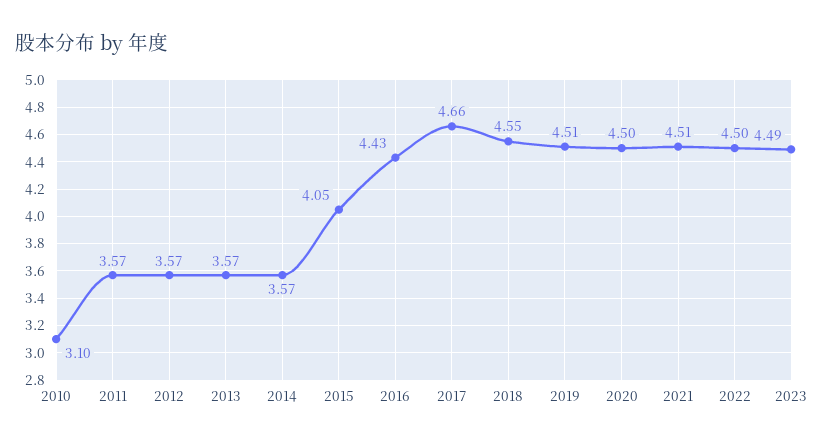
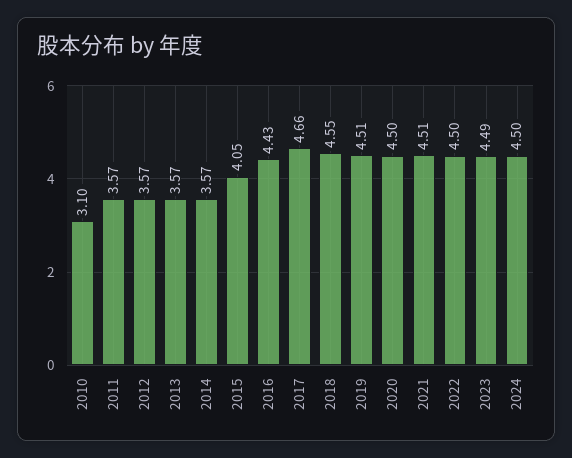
2024: none -> 4.5

